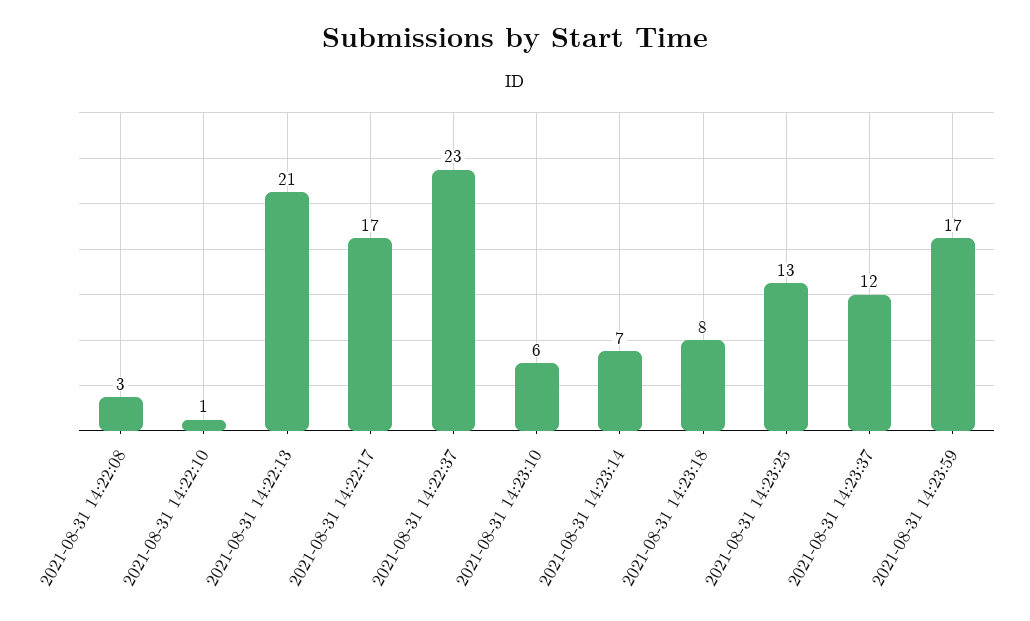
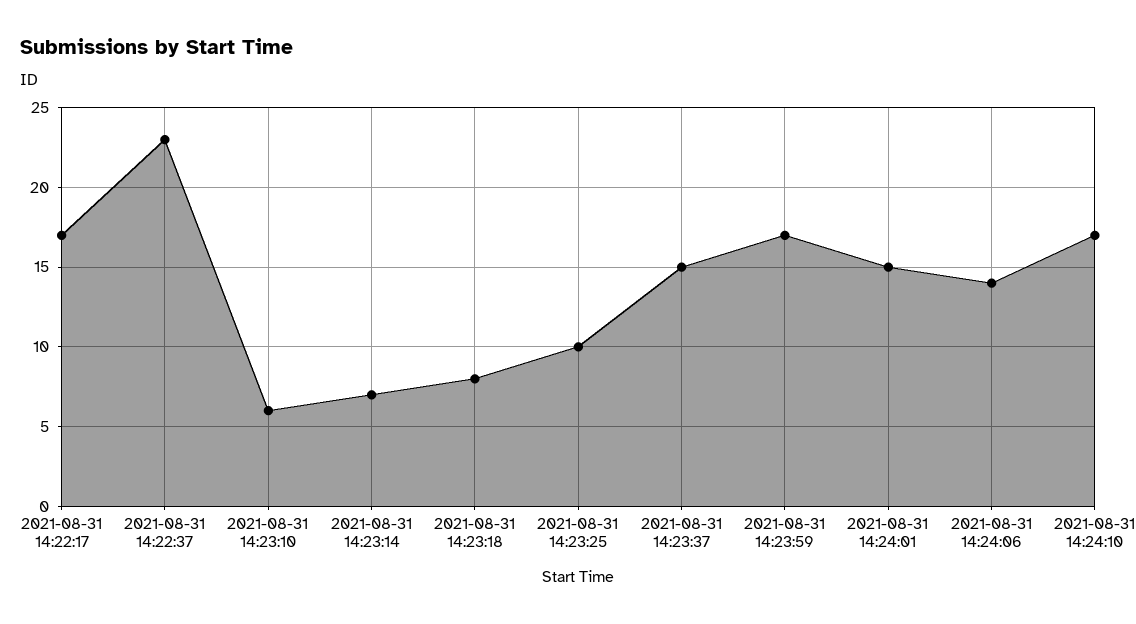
2021-08-31 14:22:08: 3 -> none
2021-08-31 14:22:10: 1 -> none
2021-08-31 14:22:13: 21 -> none
2021-08-31 14:23:25: 13 -> 10
2021-08-31 14:23:37: 12 -> 15
2021-08-31 14:24:01: none -> 15
2021-08-31 14:24:06: none -> 14
2021-08-31 14:24:10: none -> 17

